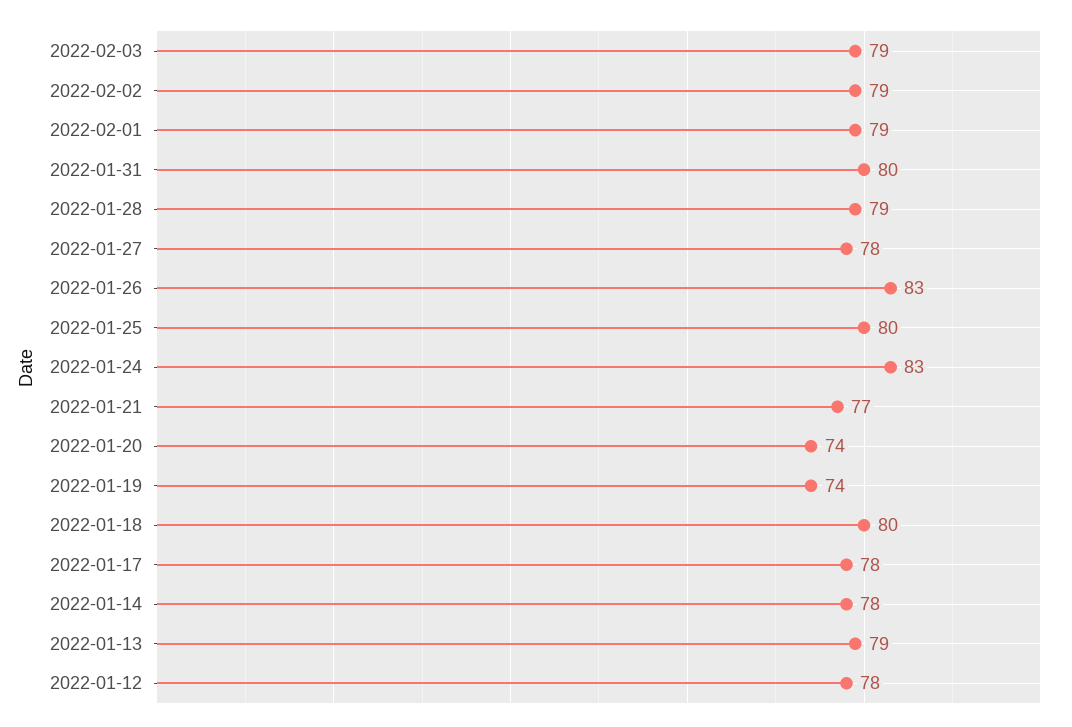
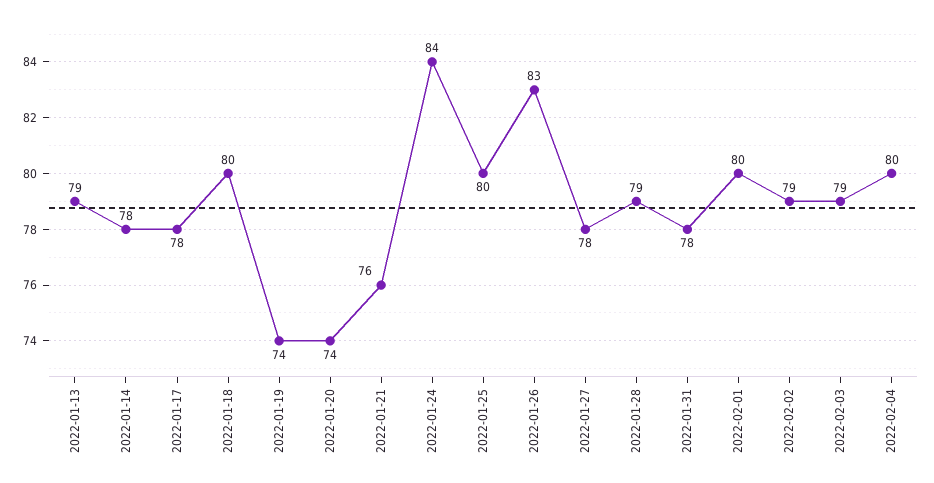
2022-02-01: 79 -> 80
2022-01-31: 80 -> 78
2022-01-24: 83 -> 84
2022-01-21: 77 -> 76
2022-01-12: 78 -> none
2022-02-04: none -> 80

